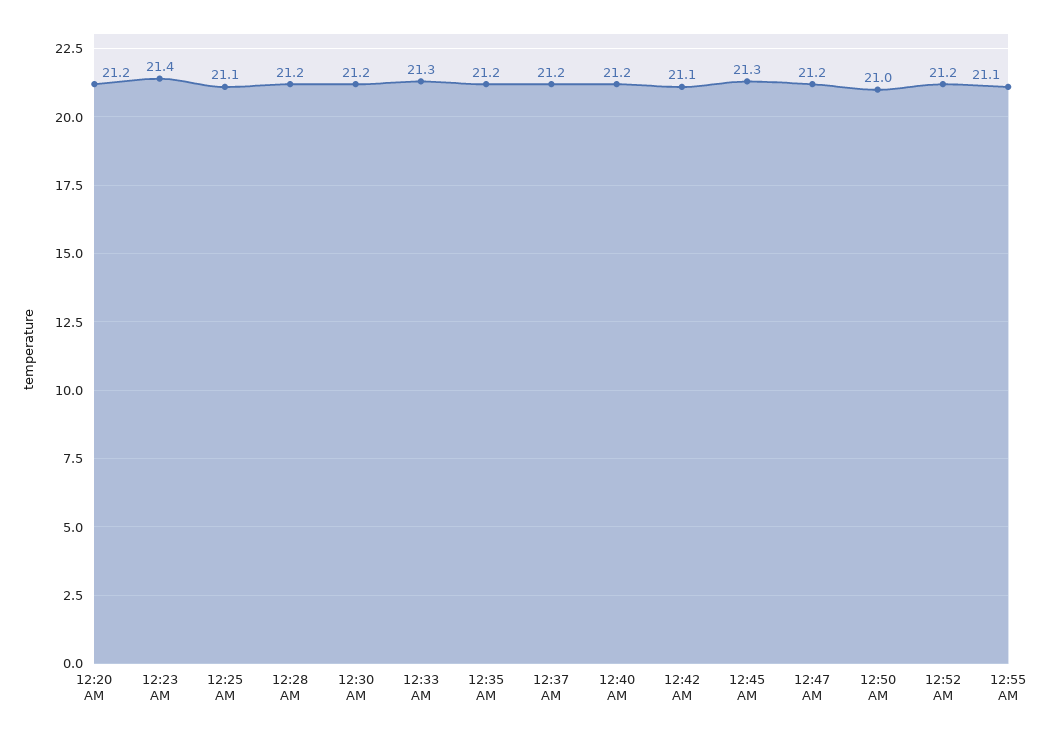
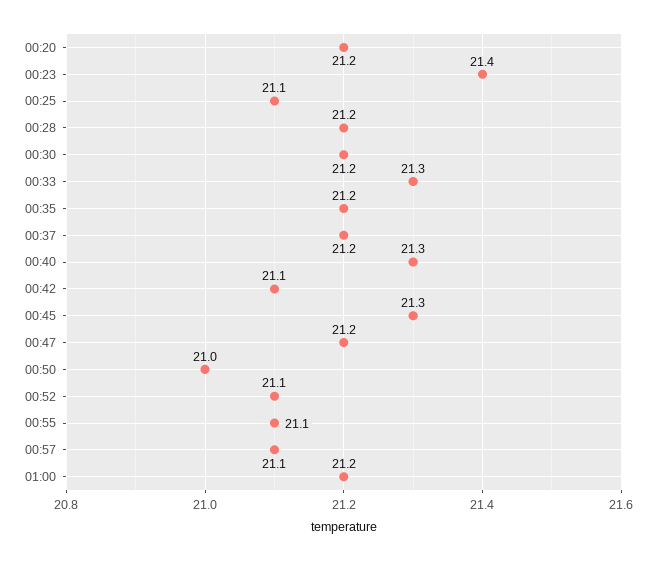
12:40 AM: 21.2 -> 21.3
12:52 AM: 21.2 -> 21.1
00:57: none -> 21.1
01:00: none -> 21.2

